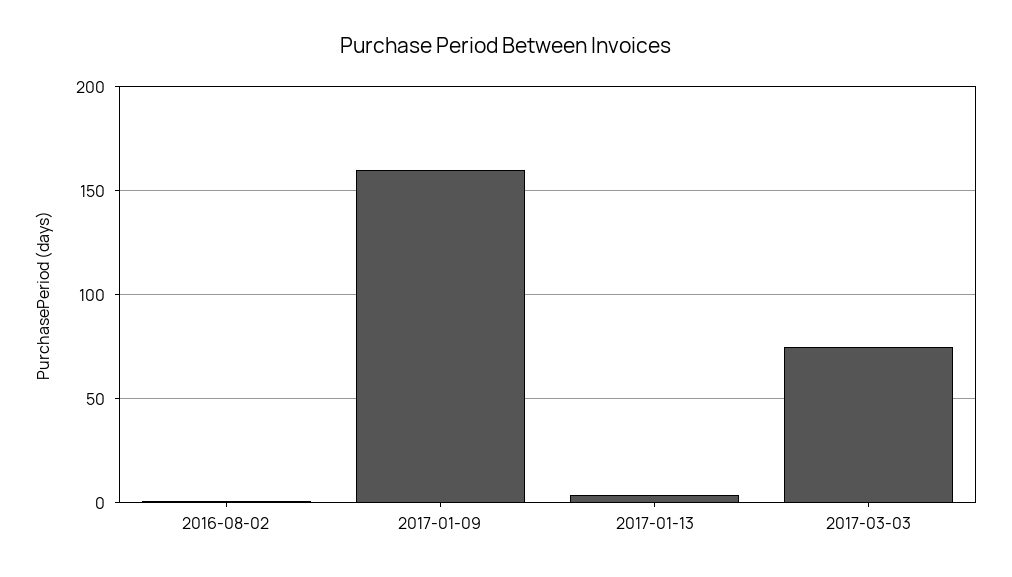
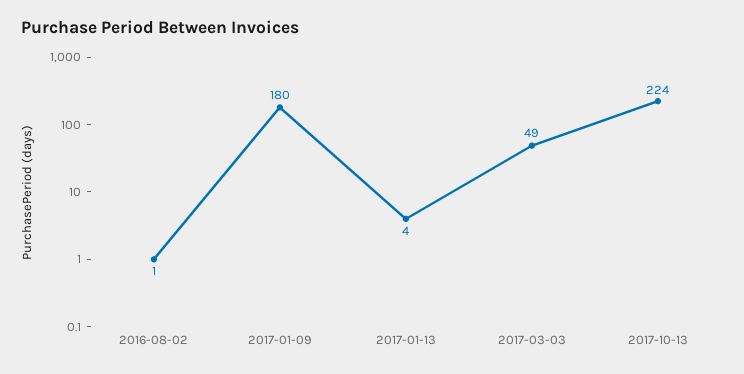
2017-01-09: 160 -> 180
2017-03-03: 75 -> 49
2017-10-13: none -> 224

